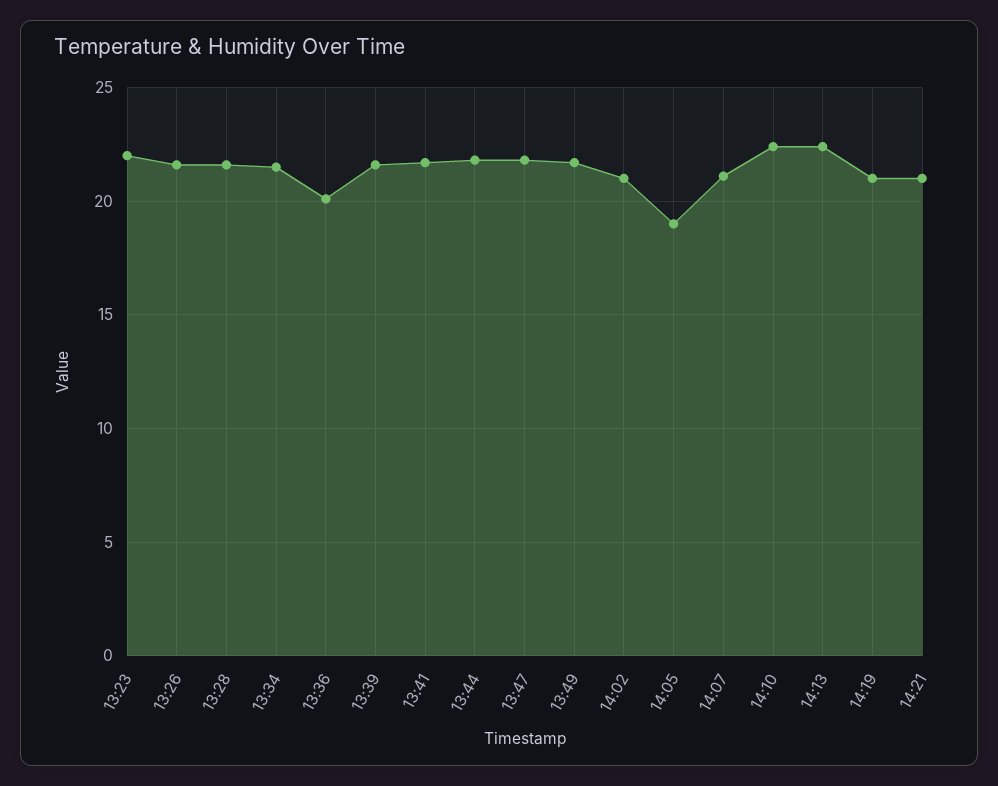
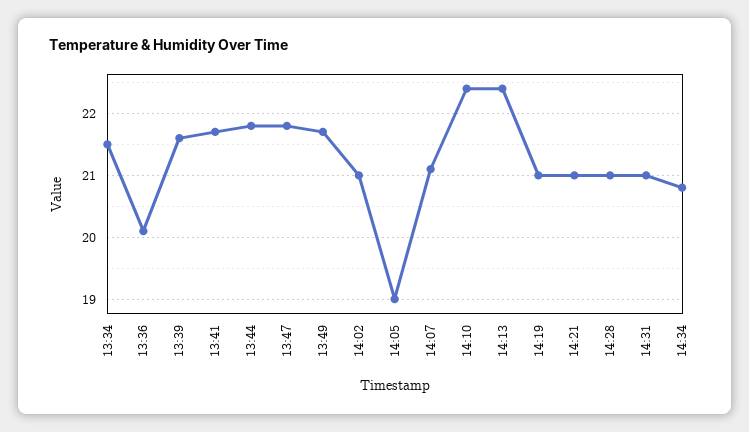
13:23: 22 -> none
13:26: 21.5 -> none
13:28: 21.5 -> none
14:28: none -> 21
14:31: none -> 21
14:34: none -> 20.8

